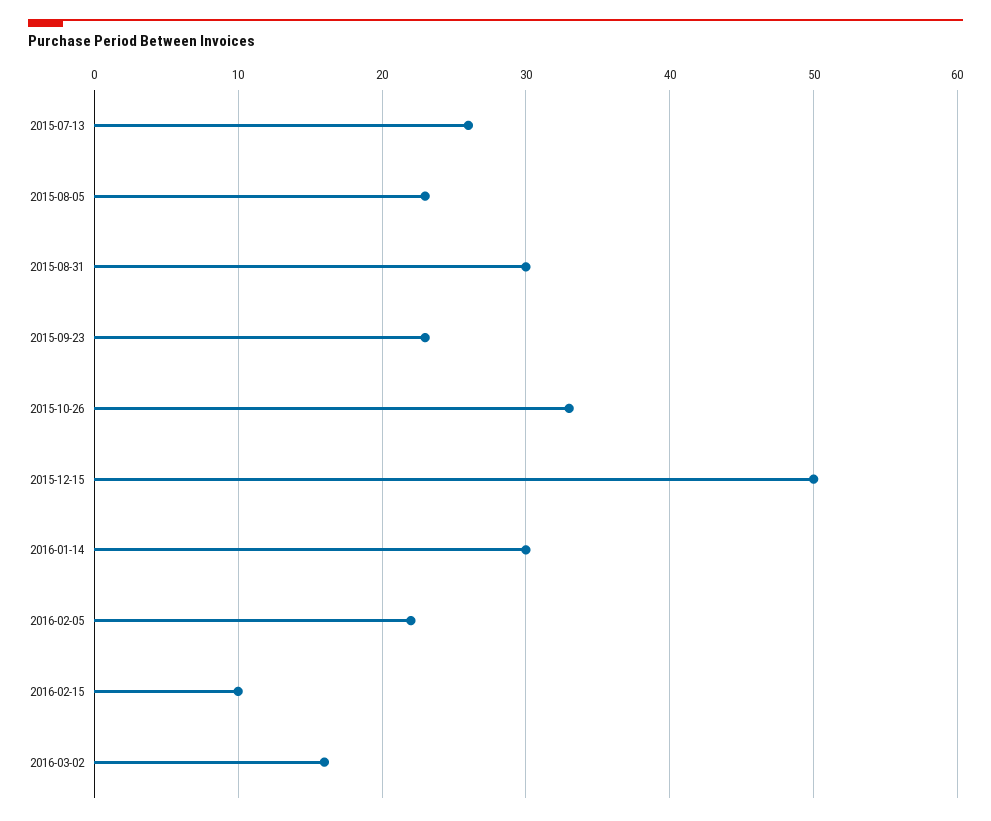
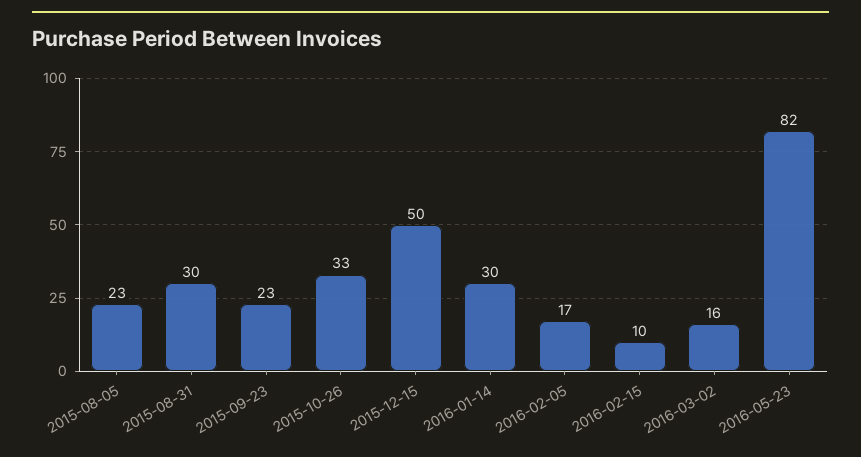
2015-07-13: 26 -> none
2016-02-05: 22 -> 17
2016-05-23: none -> 82

